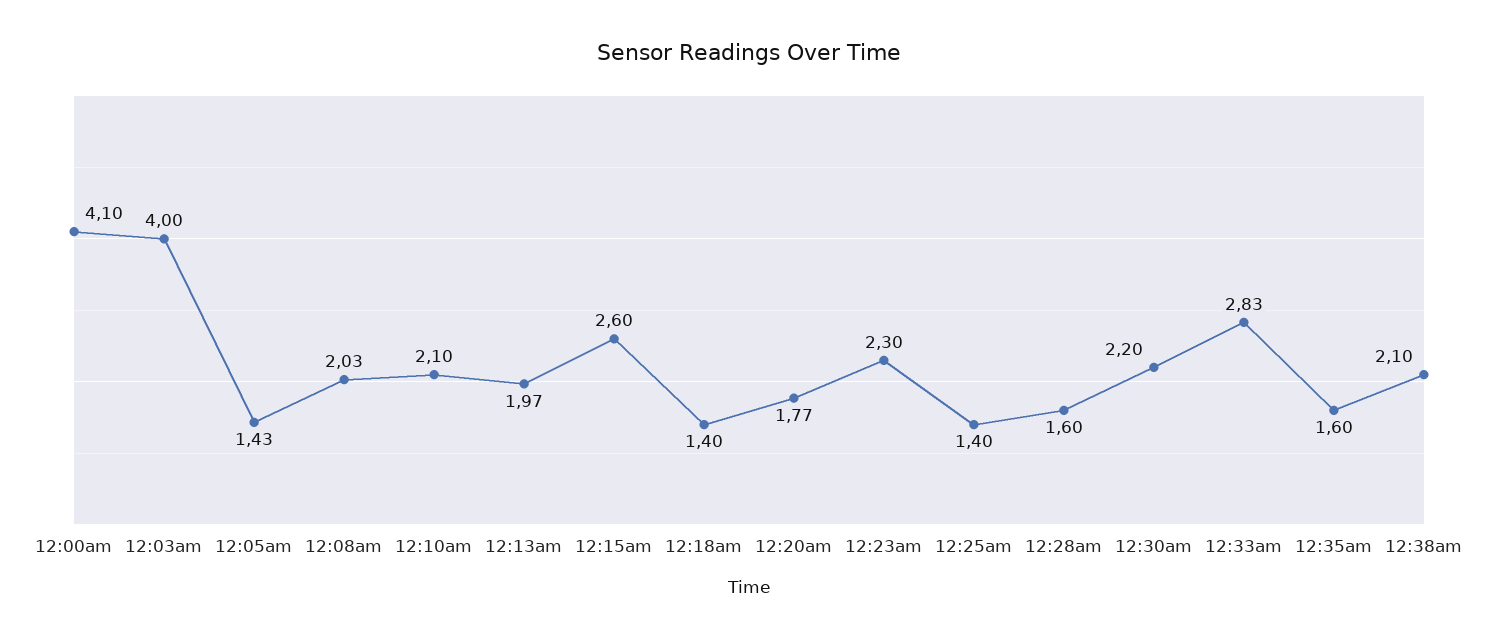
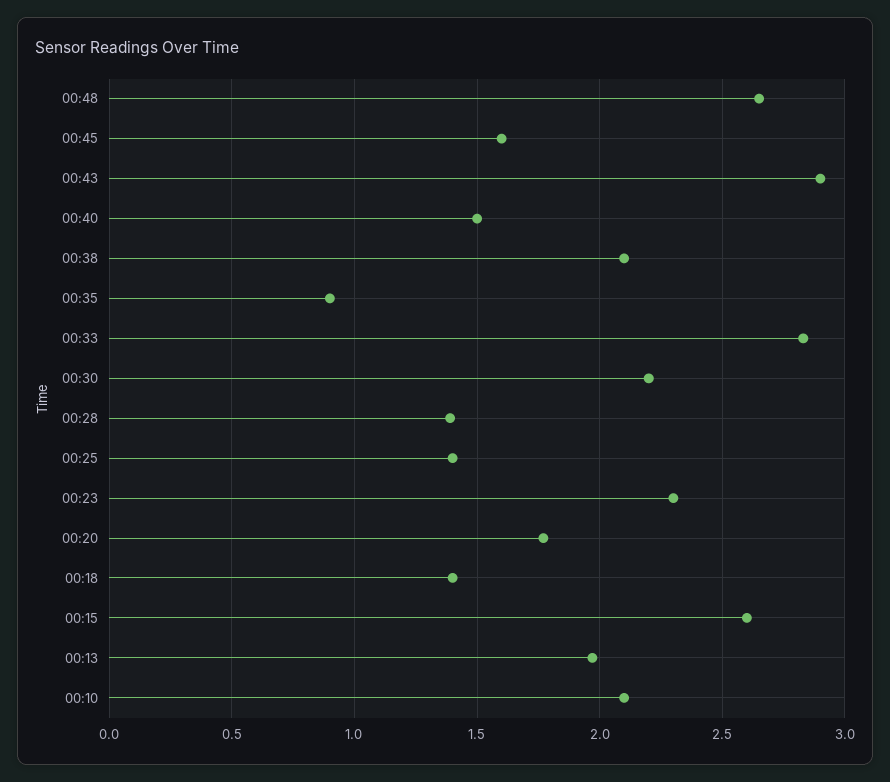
12:00am: 4.1 -> none
12:03am: 4 -> none
12:05am: 1.43 -> none
12:08am: 2.03 -> none
12:28am: 1.6 -> 1.4
12:35am: 1.6 -> 0.9
00:48: none -> 2.65
00:45: none -> 1.6
00:43: none -> 2.9
00:40: none -> 1.5

